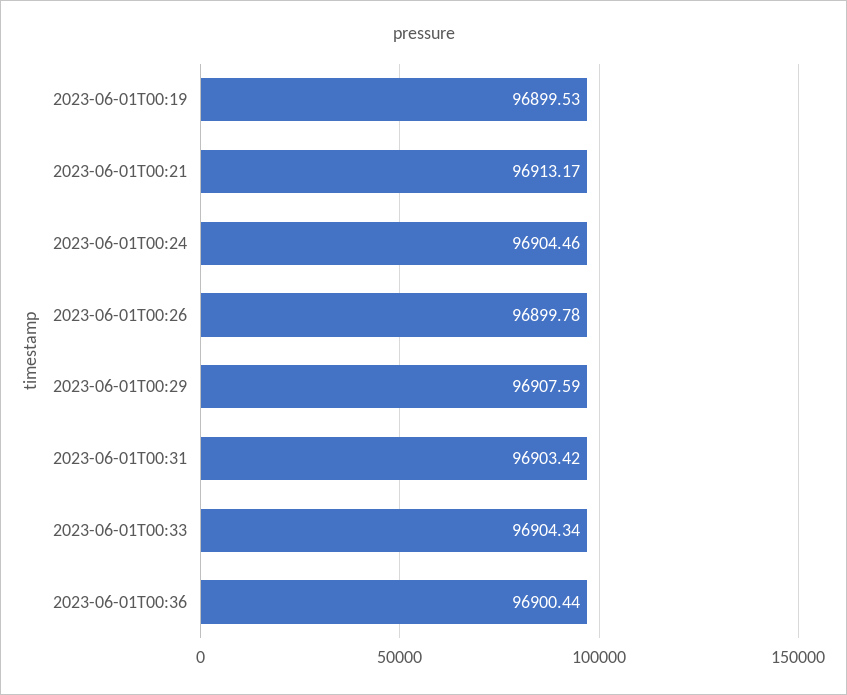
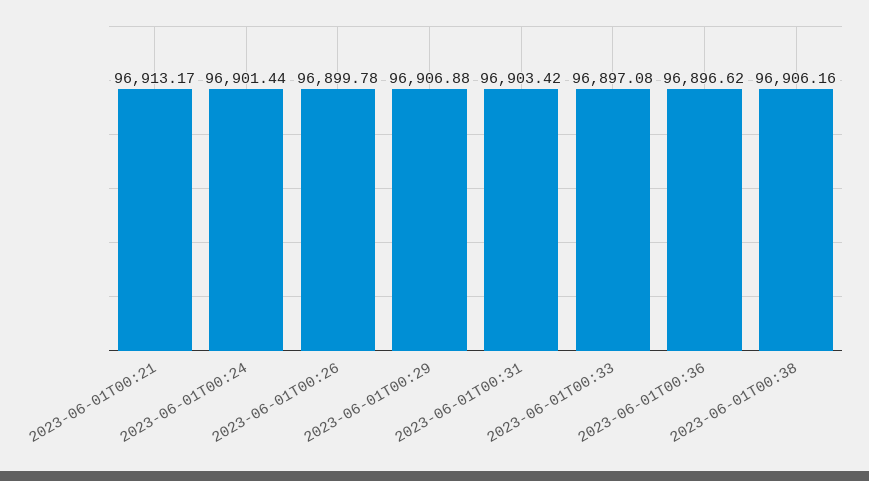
2023-06-01T00:19: 96899.53 -> none
2023-06-01T00:24: 96904.46 -> 96901.44
2023-06-01T00:29: 96907.59 -> 96906.88
2023-06-01T00:33: 96904.34 -> 96897.08
2023-06-01T00:36: 96900.44 -> 96896.62
2023-06-01T00:38: none -> 96906.16

